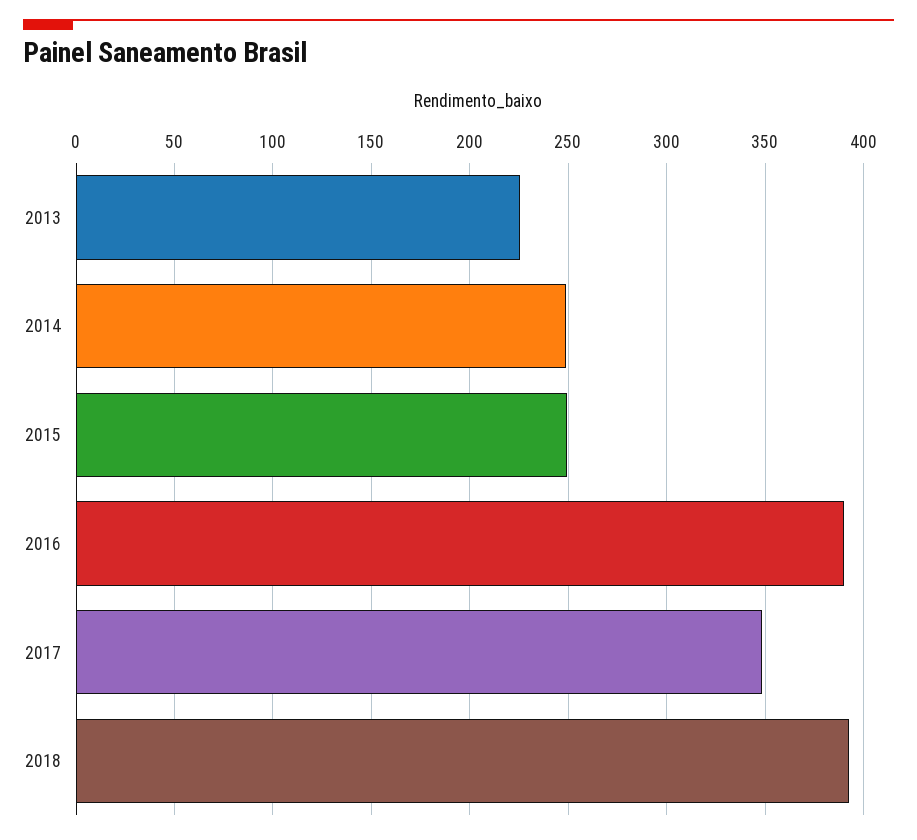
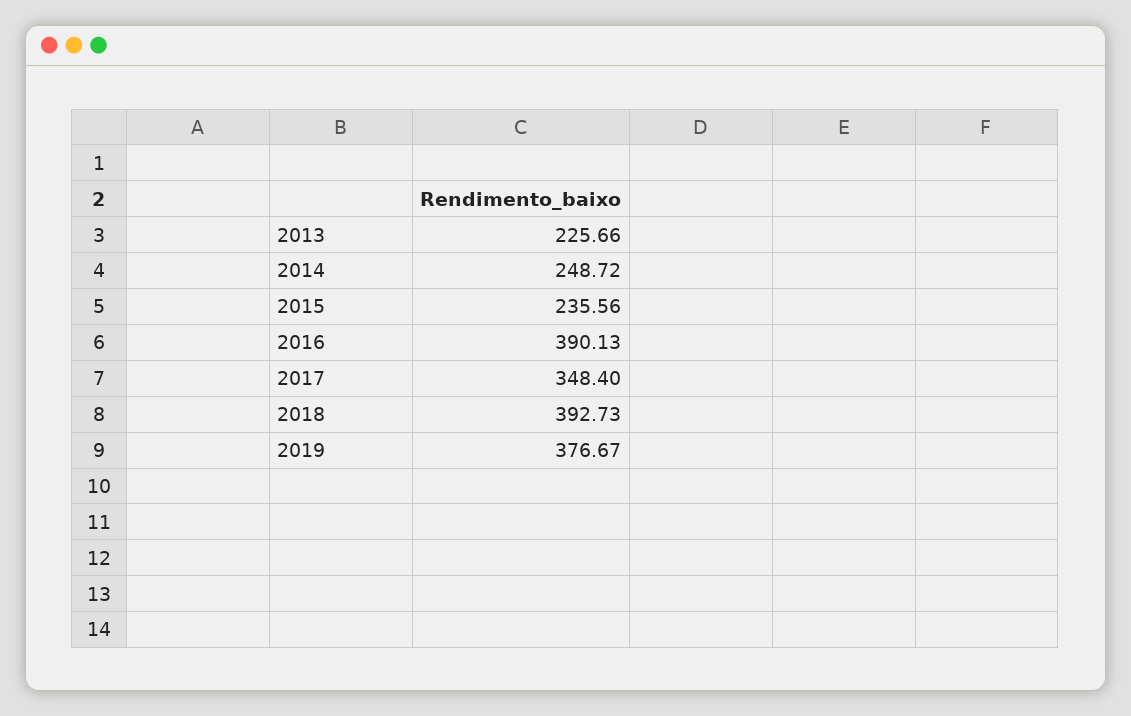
2015: 250 -> 235.56
2019: none -> 376.67

